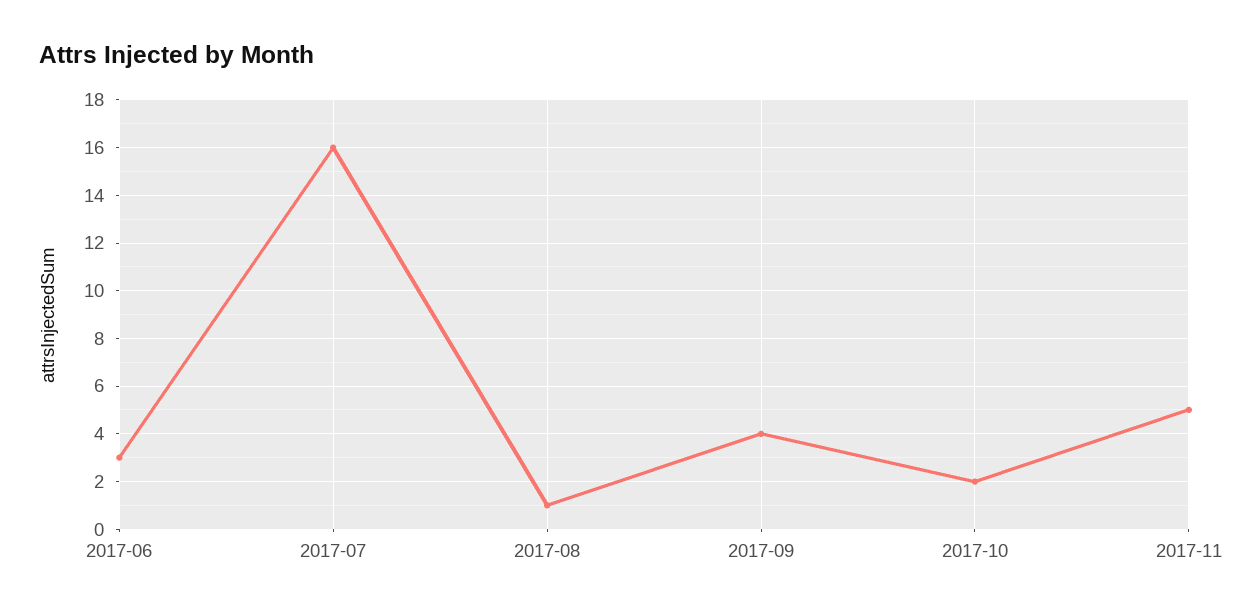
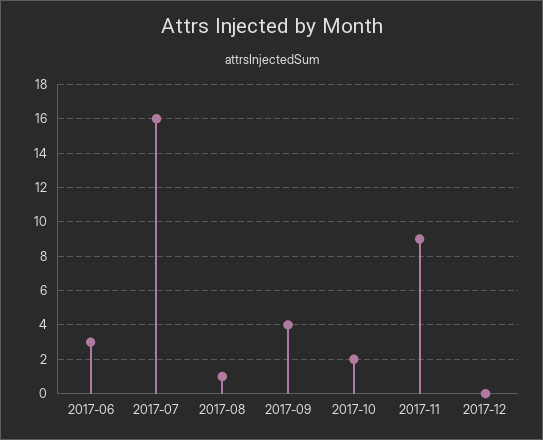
2017-11: 5 -> 9
2017-12: none -> 0

